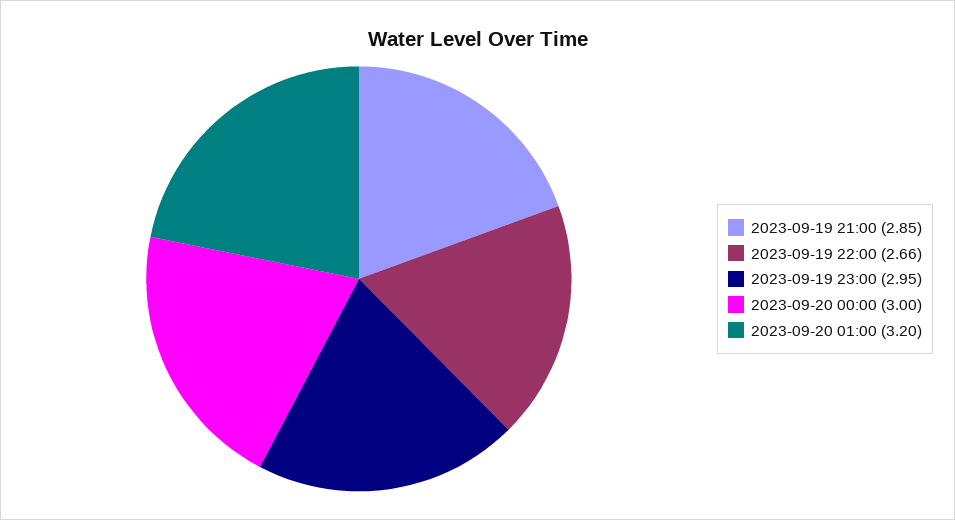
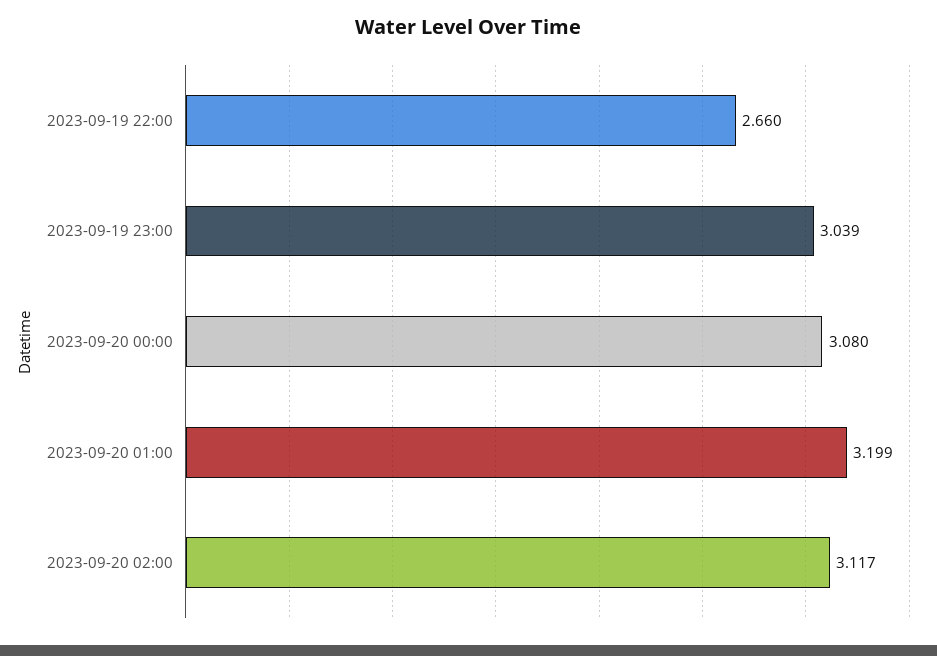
2023-09-19 21:00: 2.85 -> none
2023-09-19 23:00: 2.95 -> 3.039
2023-09-20 00:00: 3 -> 3.08
2023-09-20 02:00: none -> 3.117

